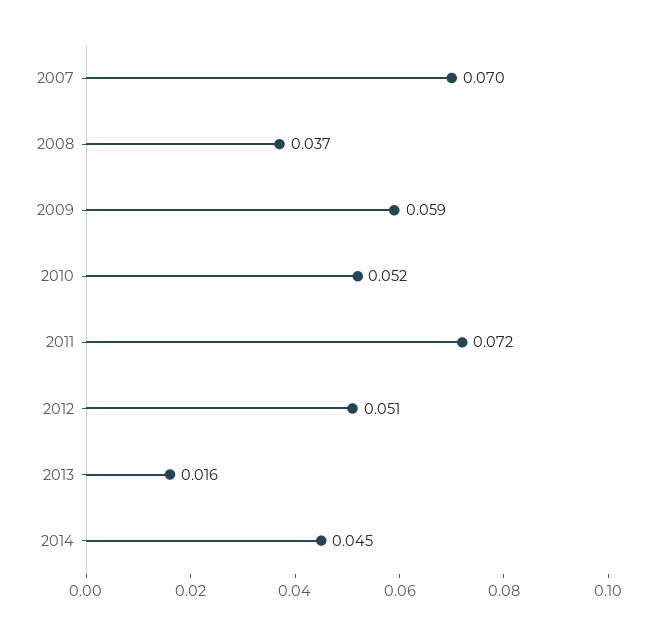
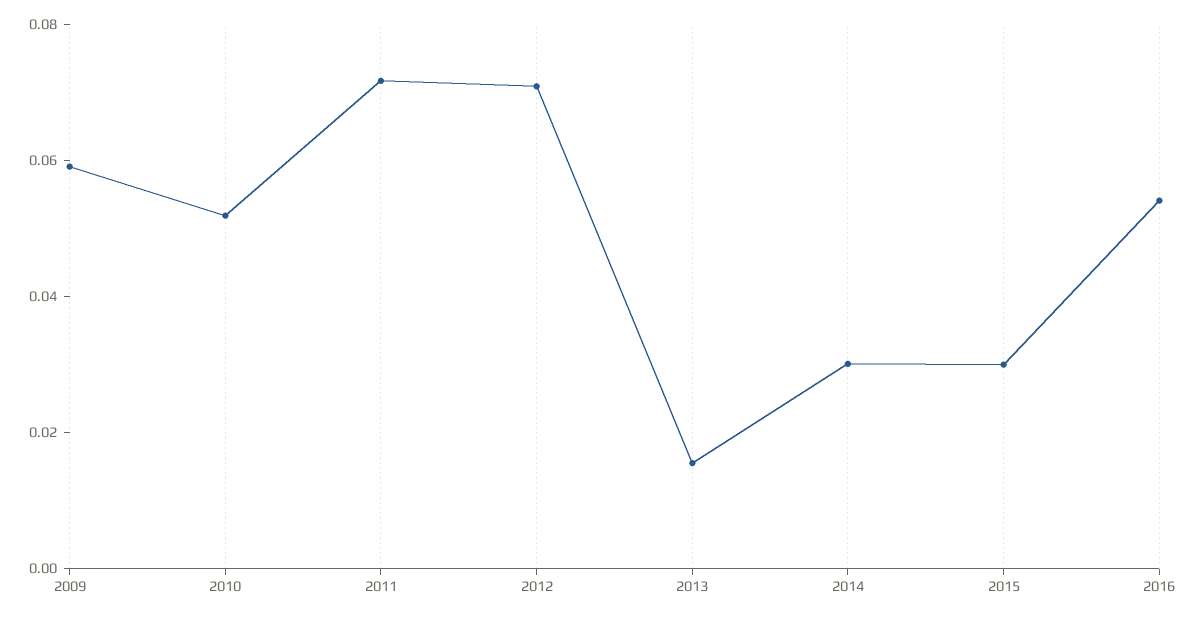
2007: 0.07 -> none
2008: 0.037 -> none
2012: 0.051 -> 0.07
2014: 0.045 -> 0.03
2015: none -> 0.03
2016: none -> 0.055

